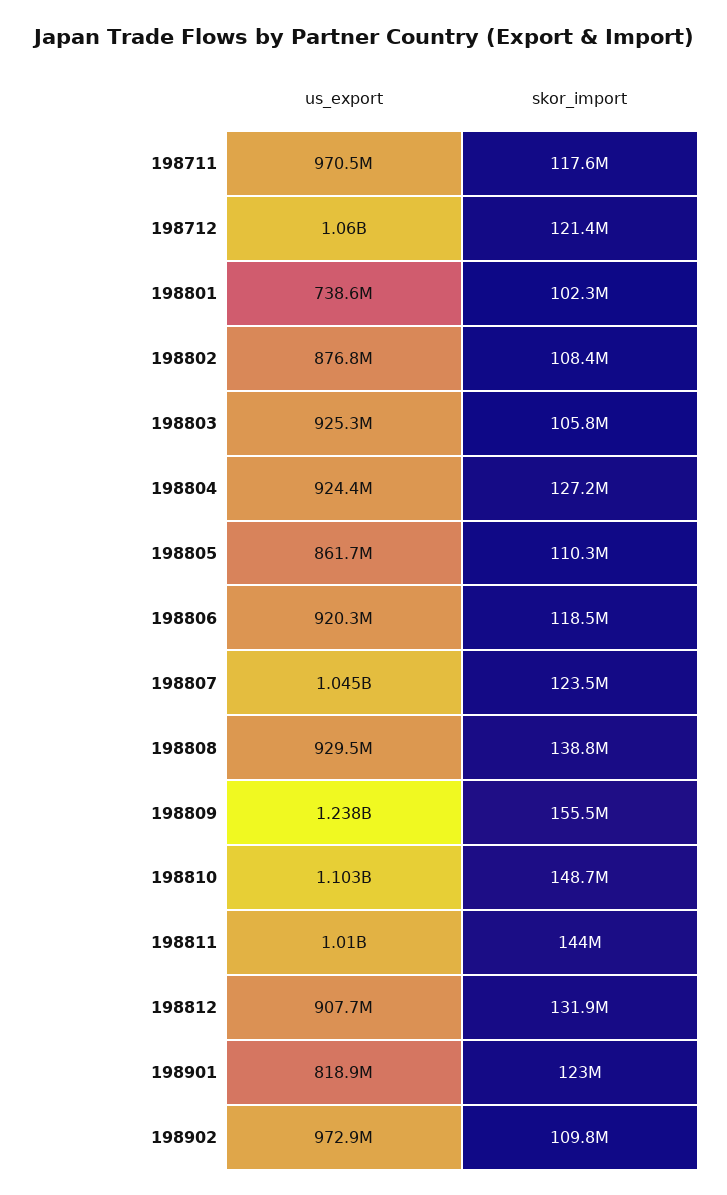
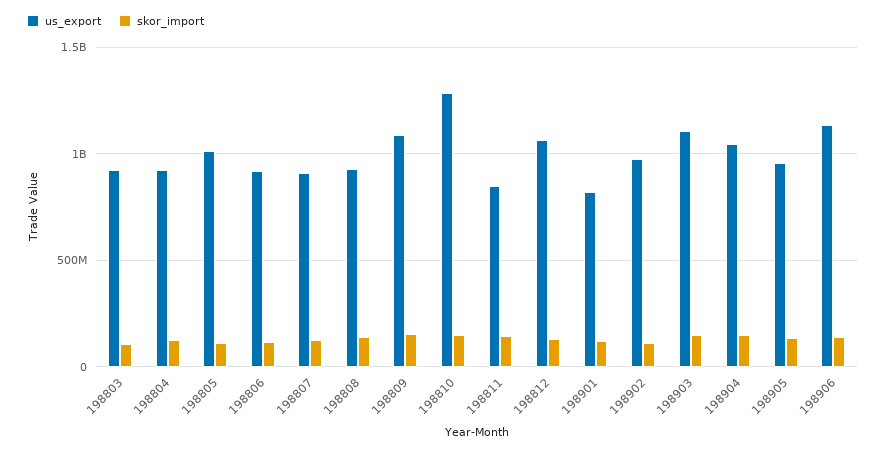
us_export, 198711: 970500000 -> none
skor_import, 198711: 117600000 -> none
us_export, 198712: 1060000000 -> none
skor_import, 198712: 121400000 -> none
us_export, 198801: 738600000 -> none
skor_import, 198801: 102300000 -> none
us_export, 198802: 876800000 -> none
skor_import, 198802: 108400000 -> none
us_export, 198805: 861700000 -> 1000000000
us_export, 198807: 1045000000 -> 900000000
us_export, 198809: 1238000000 -> 1100000000
us_export, 198810: 1103000000 -> 1300000000
us_export, 198811: 1010000000 -> 850000000
us_export, 198812: 907700000 -> 1050000000
us_export, 198903: none -> 1100000000
skor_import, 198903: none -> 150000000
us_export, 198904: none -> 1050000000
skor_import, 198904: none -> 150000000
us_export, 198905: none -> 950000000
skor_import, 198905: none -> 150000000
us_export, 198906: none -> 1150000000
skor_import, 198906: none -> 150000000

